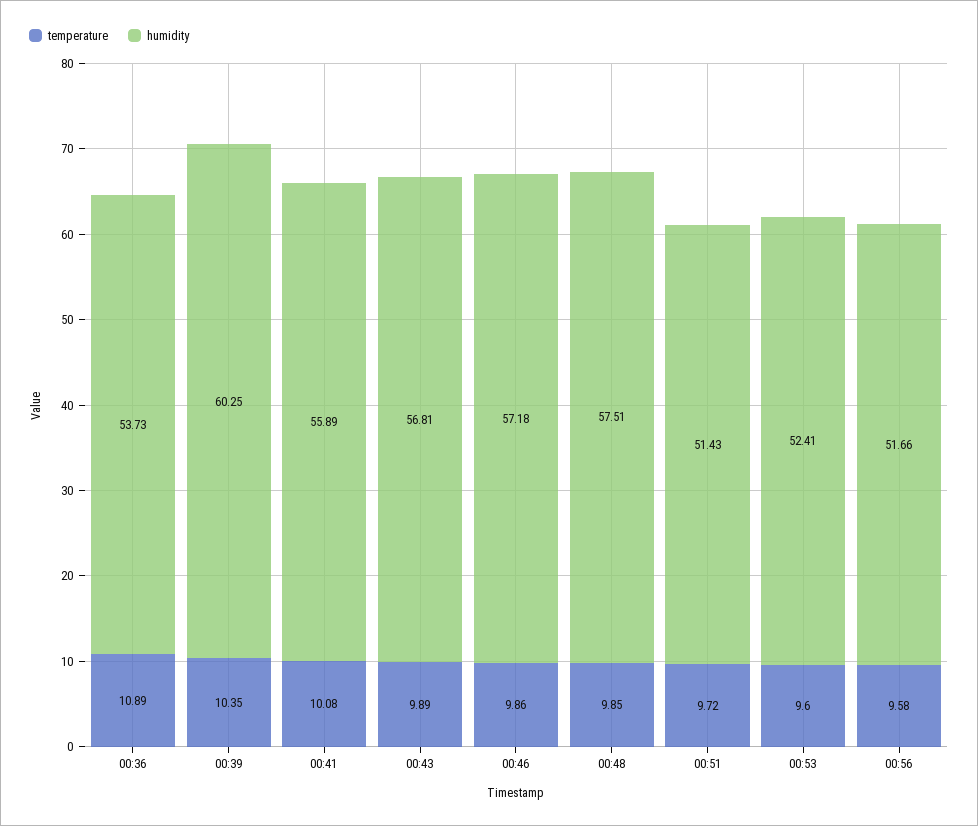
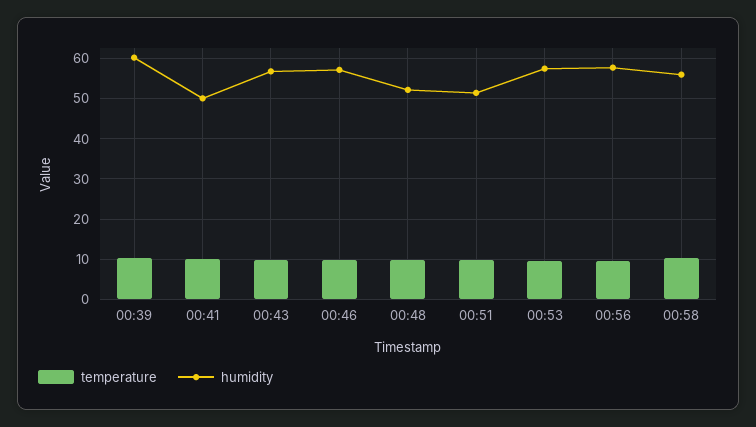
temperature, 00:36: 10.89 -> none
humidity, 00:36: 53.73 -> none
humidity, 00:41: 55.89 -> 50
humidity, 00:48: 57.51 -> 52
humidity, 00:53: 52.41 -> 58
humidity, 00:56: 51.66 -> 58
temperature, 00:58: none -> 10
humidity, 00:58: none -> 56

